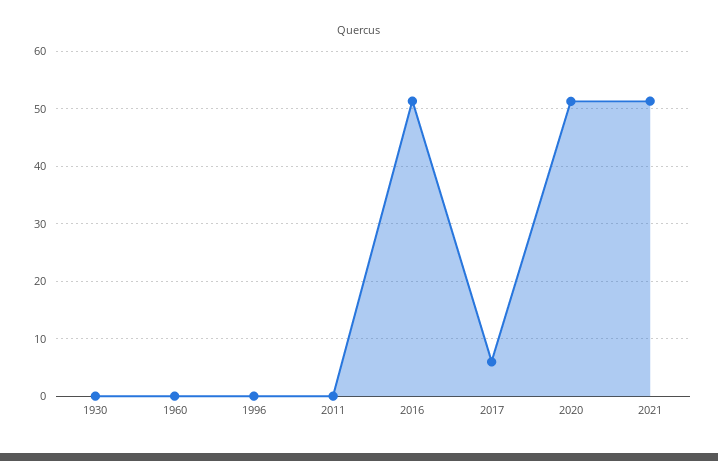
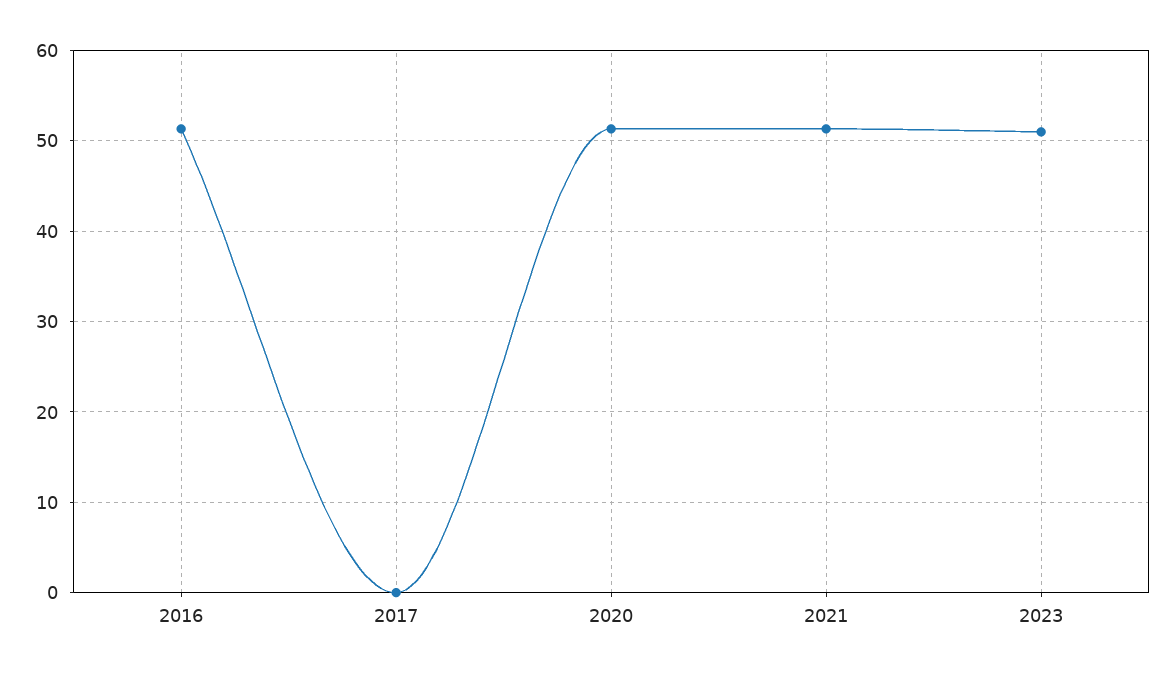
1930: 0 -> none
1960: 0 -> none
1996: 0 -> none
2011: 0 -> none
2017: 6 -> 0
2023: none -> 51

